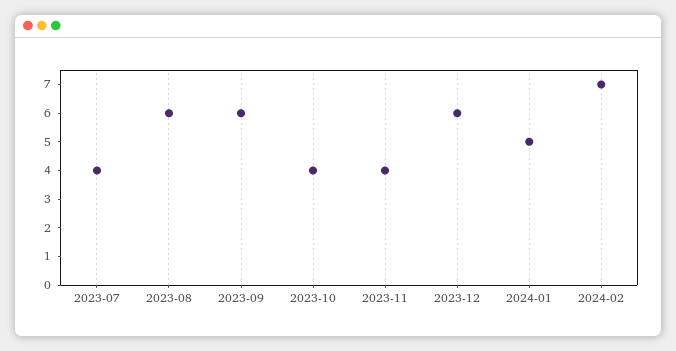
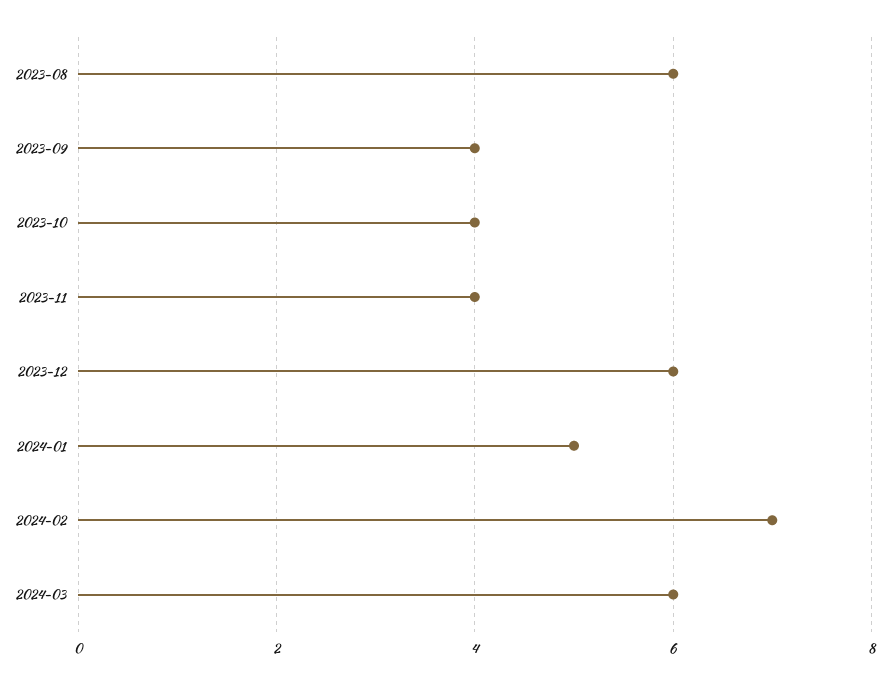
2023-07: 4 -> none
2023-09: 6 -> 4
2024-03: none -> 6

